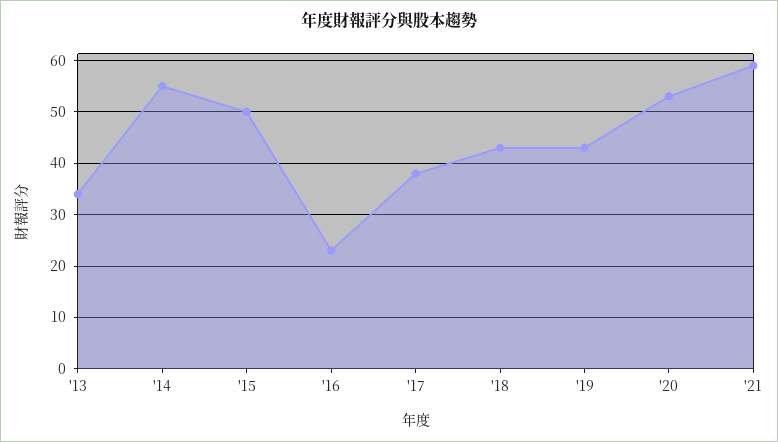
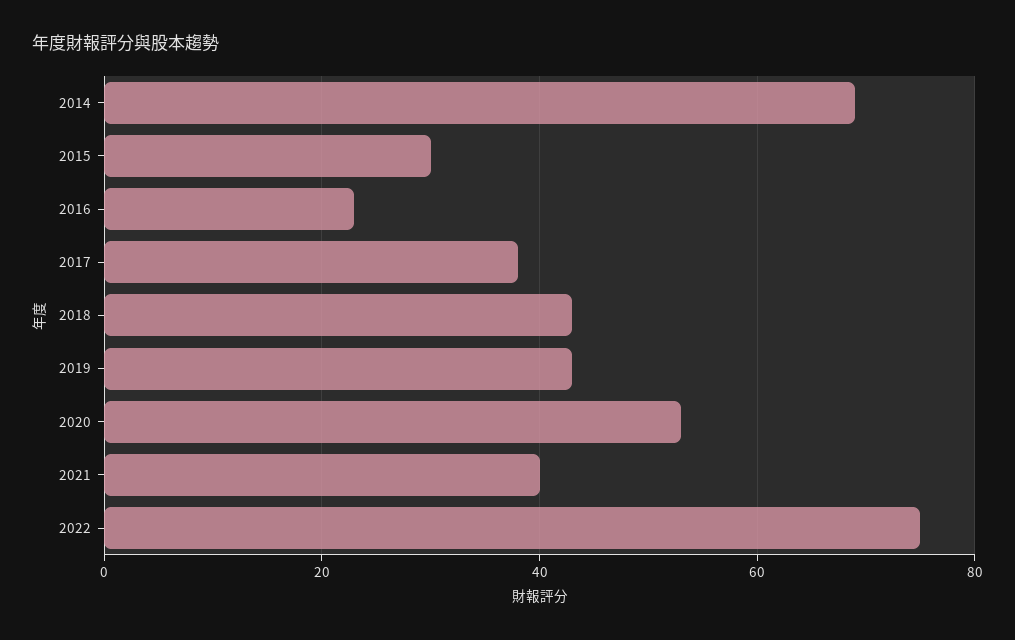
'13: 35 -> none
'14: 55 -> 70
'15: 50 -> 30
'21: 60 -> 40
2022: none -> 75

